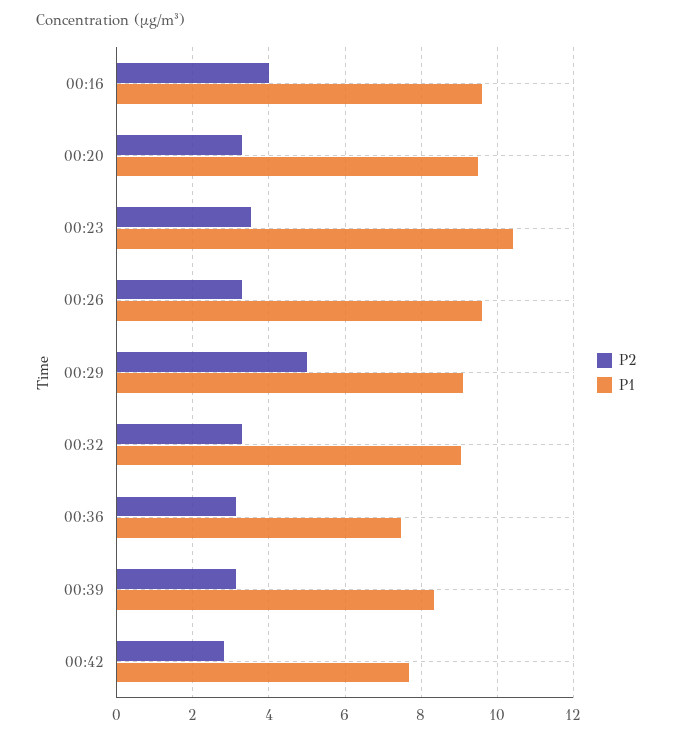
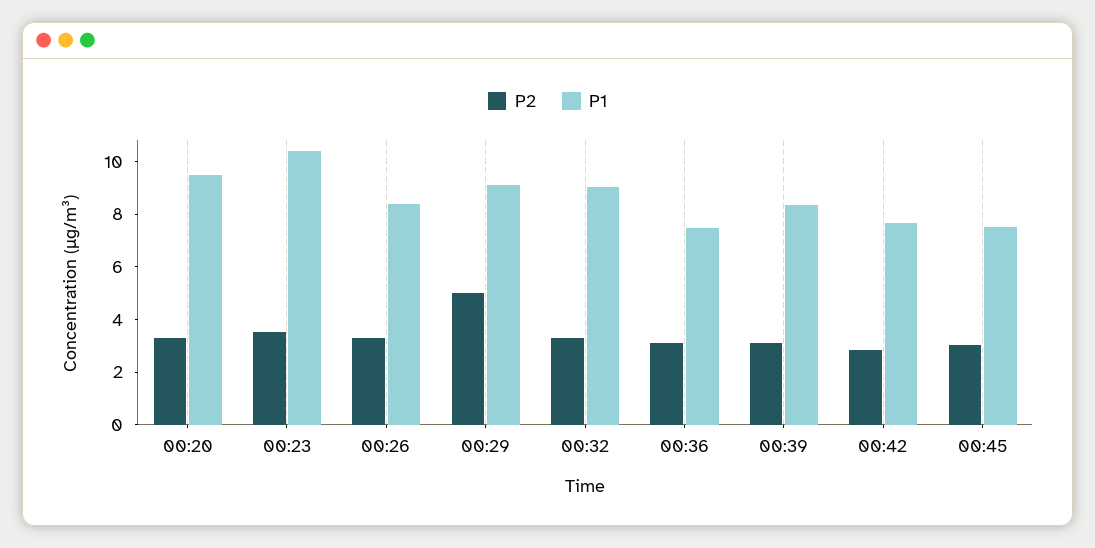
P2, 00:16: 4 -> none
P1, 00:16: 9.6 -> none
P1, 00:26: 9.6 -> 8.5
P2, 00:45: none -> 3
P1, 00:45: none -> 7.5

